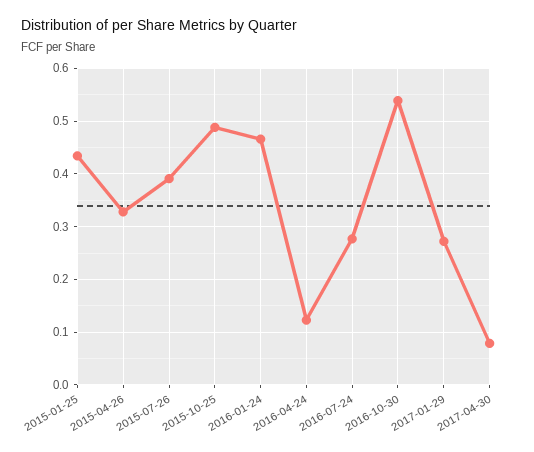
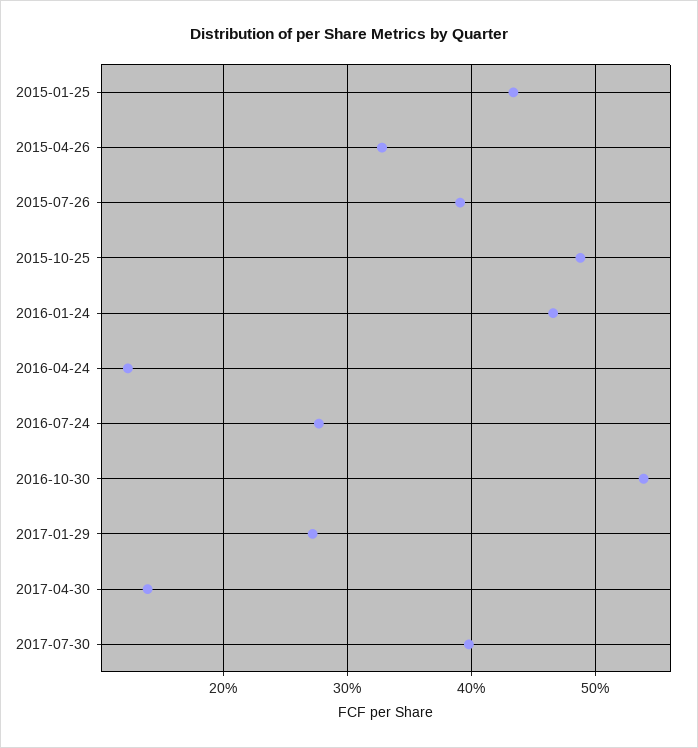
2017-04-30: 0.08 -> 0.14
2017-07-30: none -> 0.4

